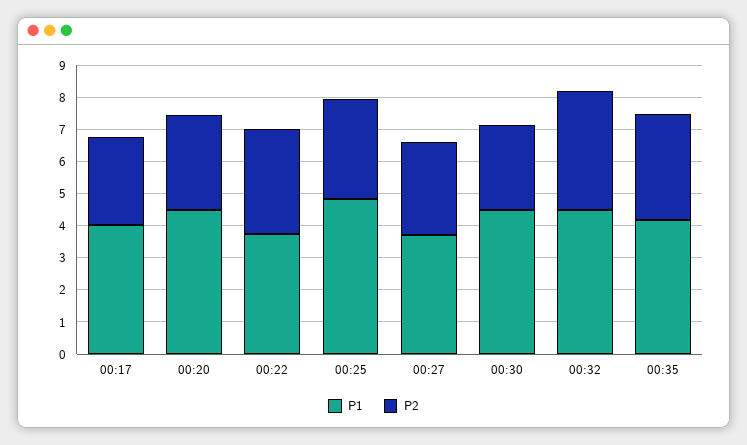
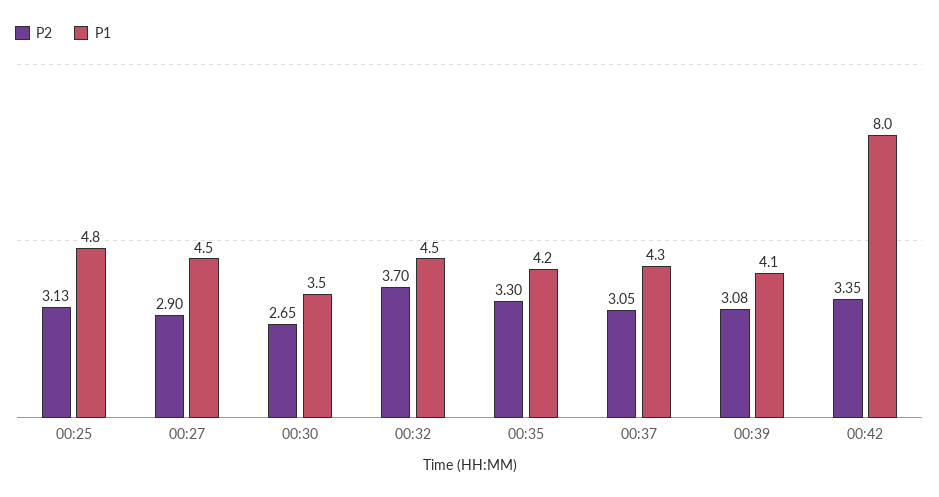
P1, 00:17: 4 -> none
P2, 00:17: 2.75 -> none
P1, 00:20: 4.5 -> none
P2, 00:20: 3 -> none
P1, 00:22: 3.75 -> none
P2, 00:22: 3.25 -> none
P1, 00:27: 3.75 -> 4.5
P1, 00:30: 4.5 -> 3.5
P2, 00:37: none -> 3.05
P1, 00:37: none -> 4.3
P2, 00:39: none -> 3.08
P1, 00:39: none -> 4.1
P2, 00:42: none -> 3.35
P1, 00:42: none -> 8

